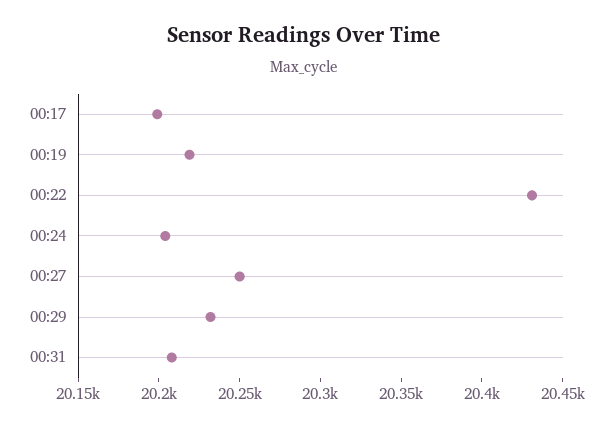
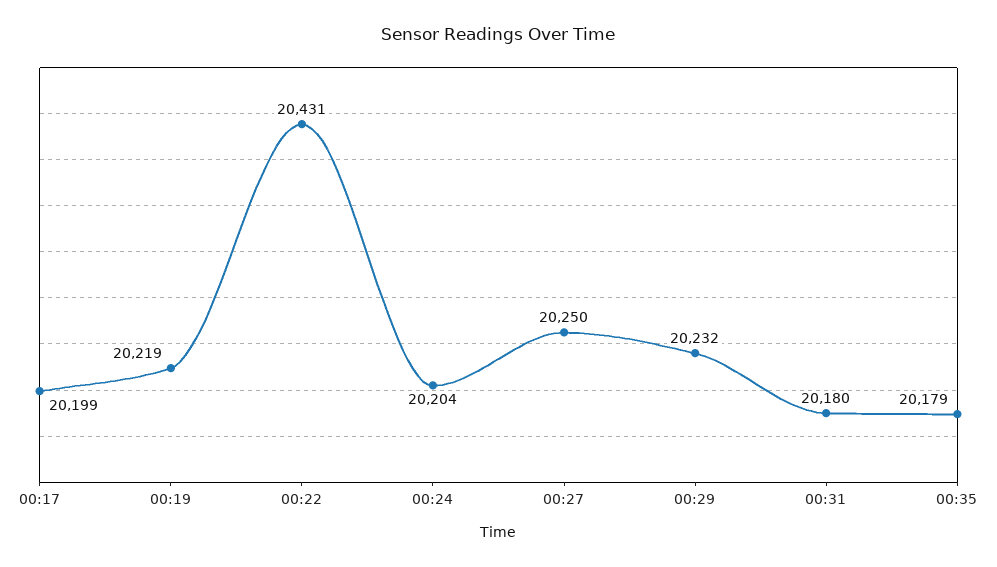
00:31: 20210 -> 20180
00:35: none -> 20179

